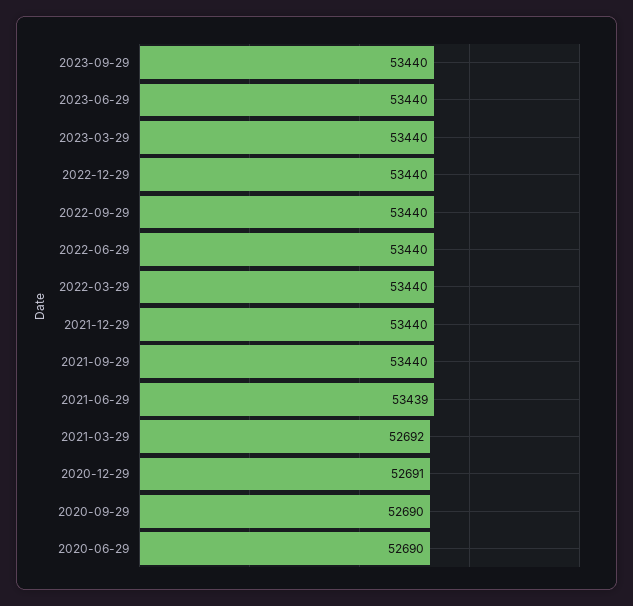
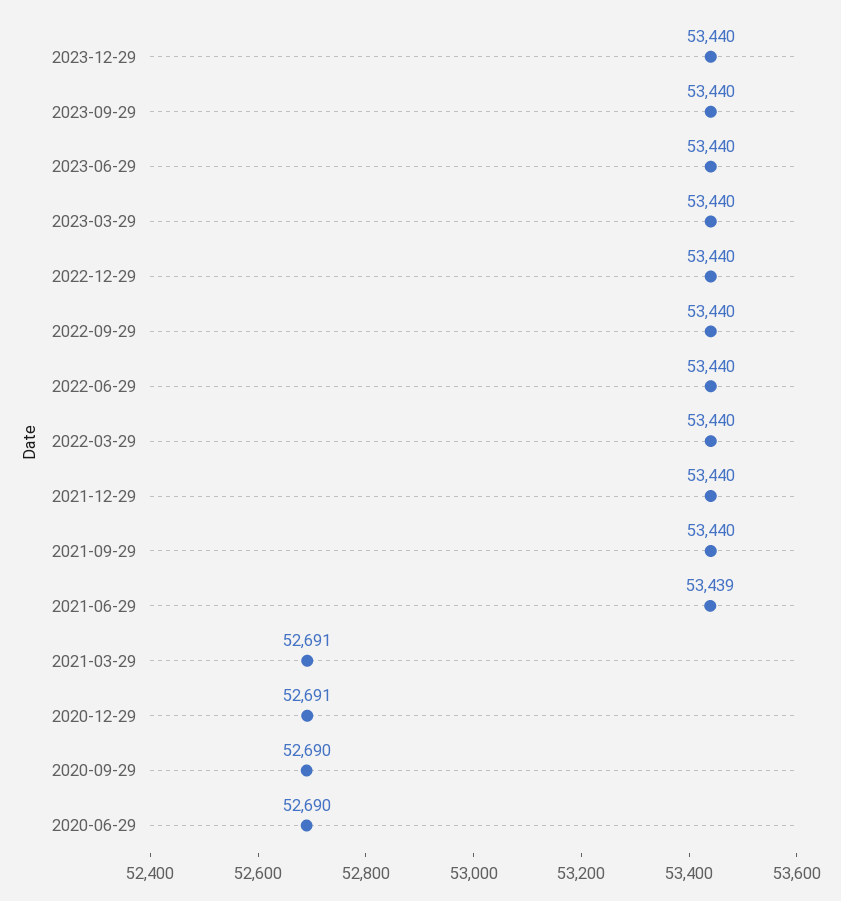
2021-03-29: 52692 -> 52691
2023-12-29: none -> 53440

